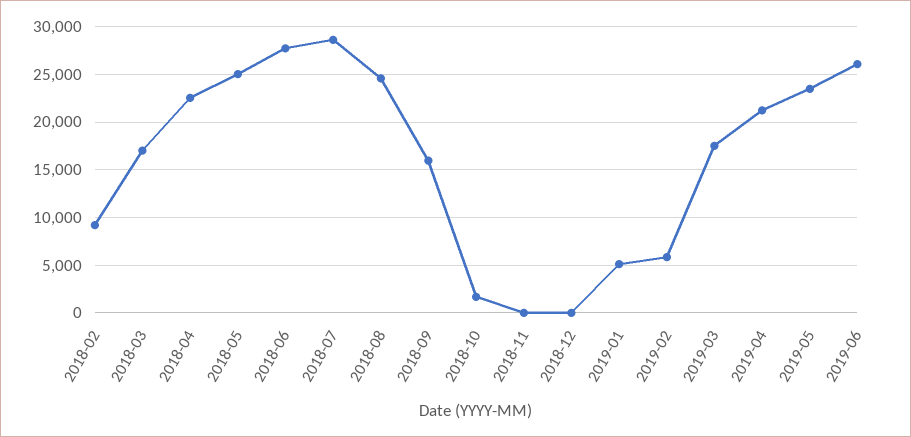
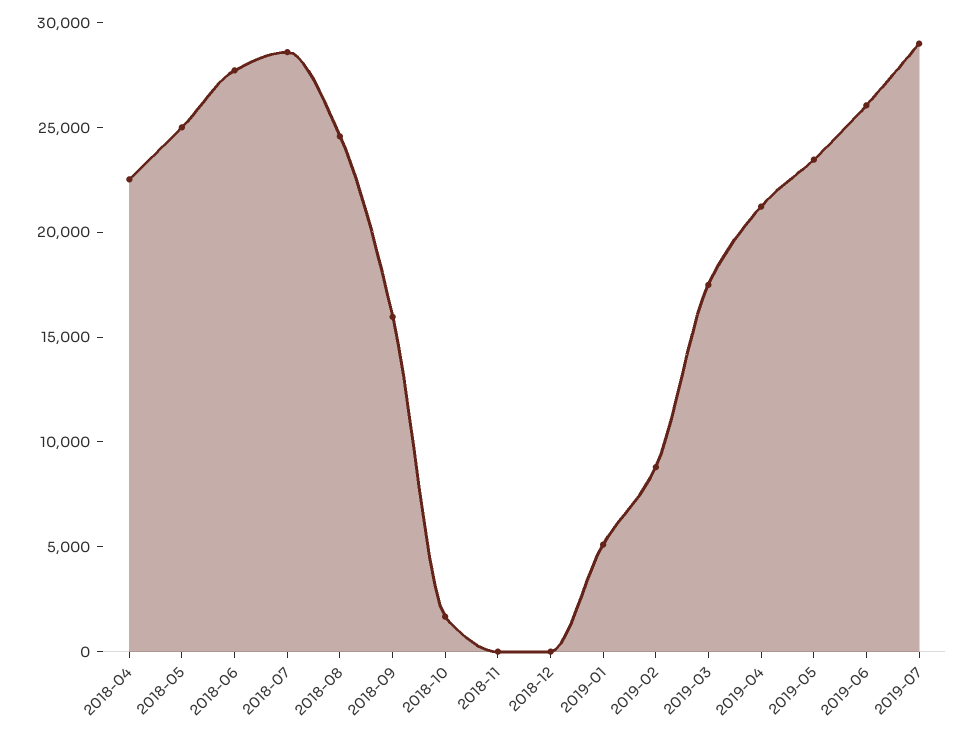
2018-02: 9000 -> none
2018-03: 17000 -> none
2019-02: 6000 -> 9000
2019-07: none -> 29000

